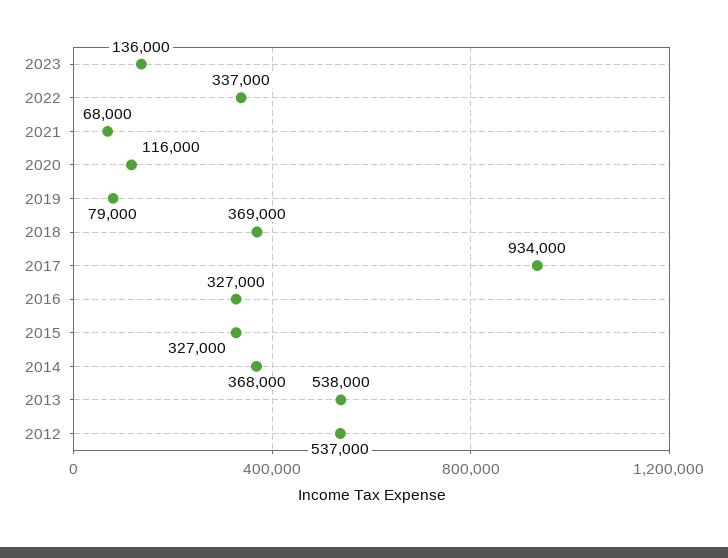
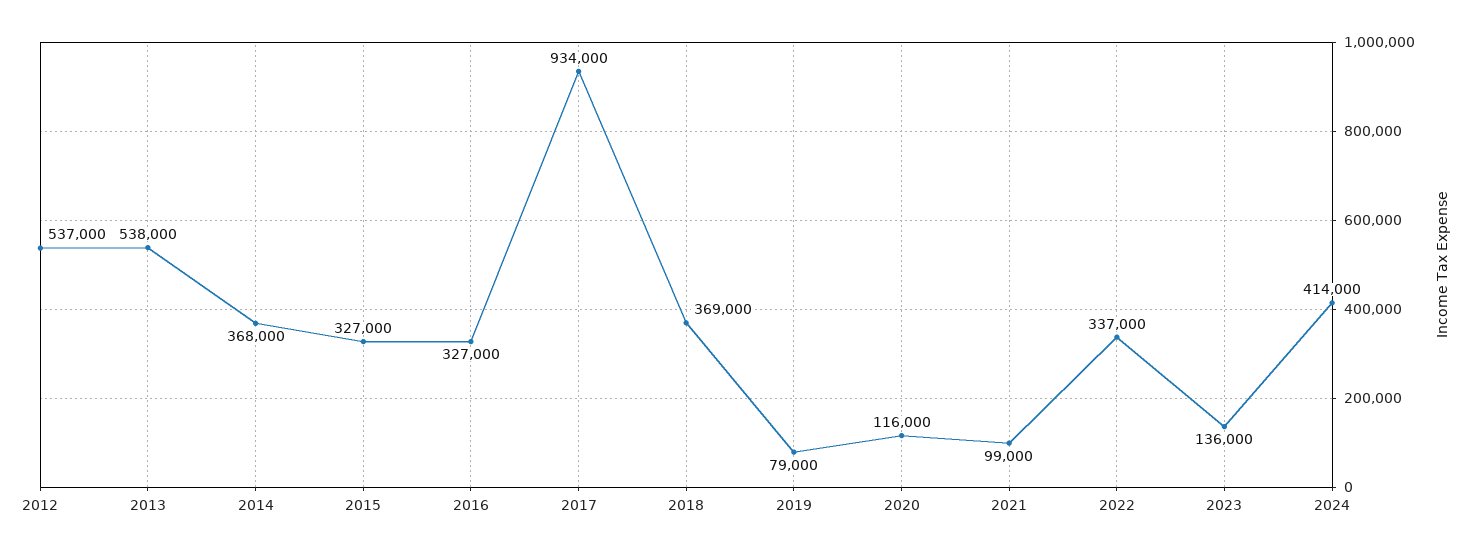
2021: 68000 -> 99000
2024: none -> 414000

